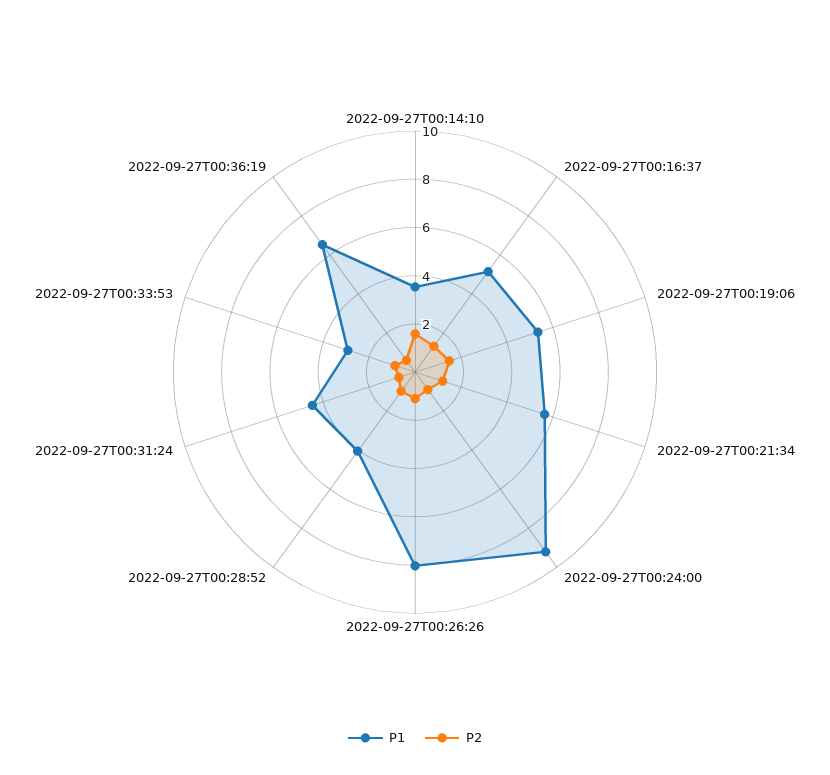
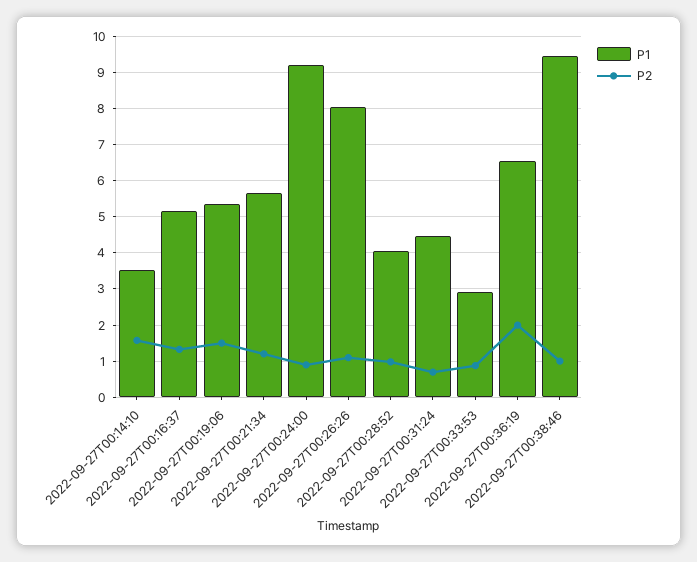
P2, 2022-09-27T00:36:19: 0.5 -> 2
P1, 2022-09-27T00:38:46: none -> 9.4
P2, 2022-09-27T00:38:46: none -> 1

